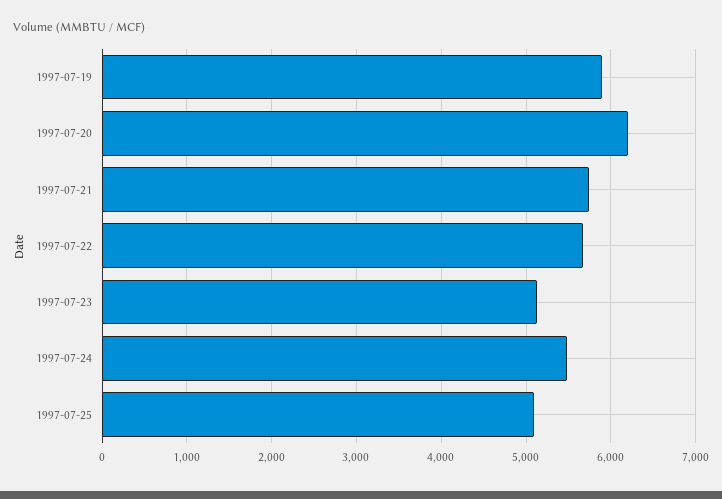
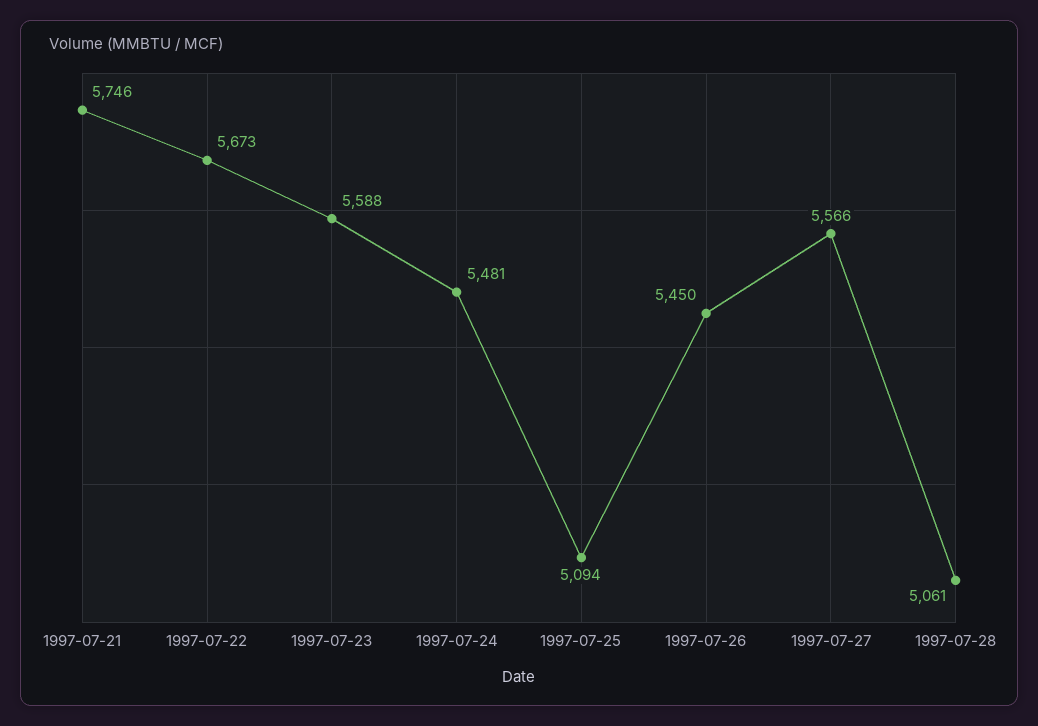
1997-07-19: 5900 -> none
1997-07-20: 6200 -> none
1997-07-23: 5100 -> 5588
1997-07-26: none -> 5450
1997-07-27: none -> 5566
1997-07-28: none -> 5061

